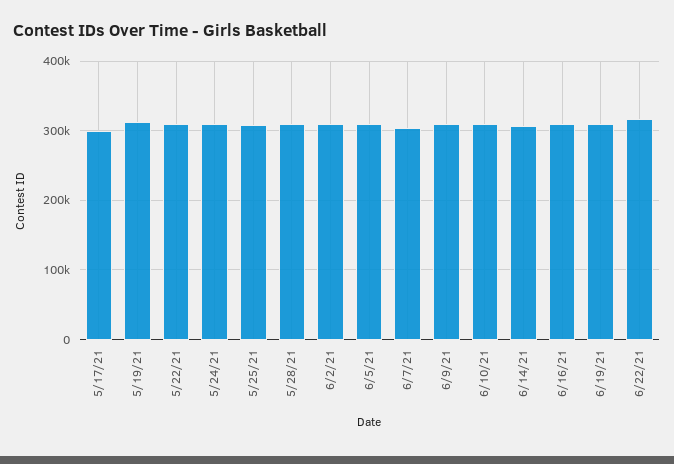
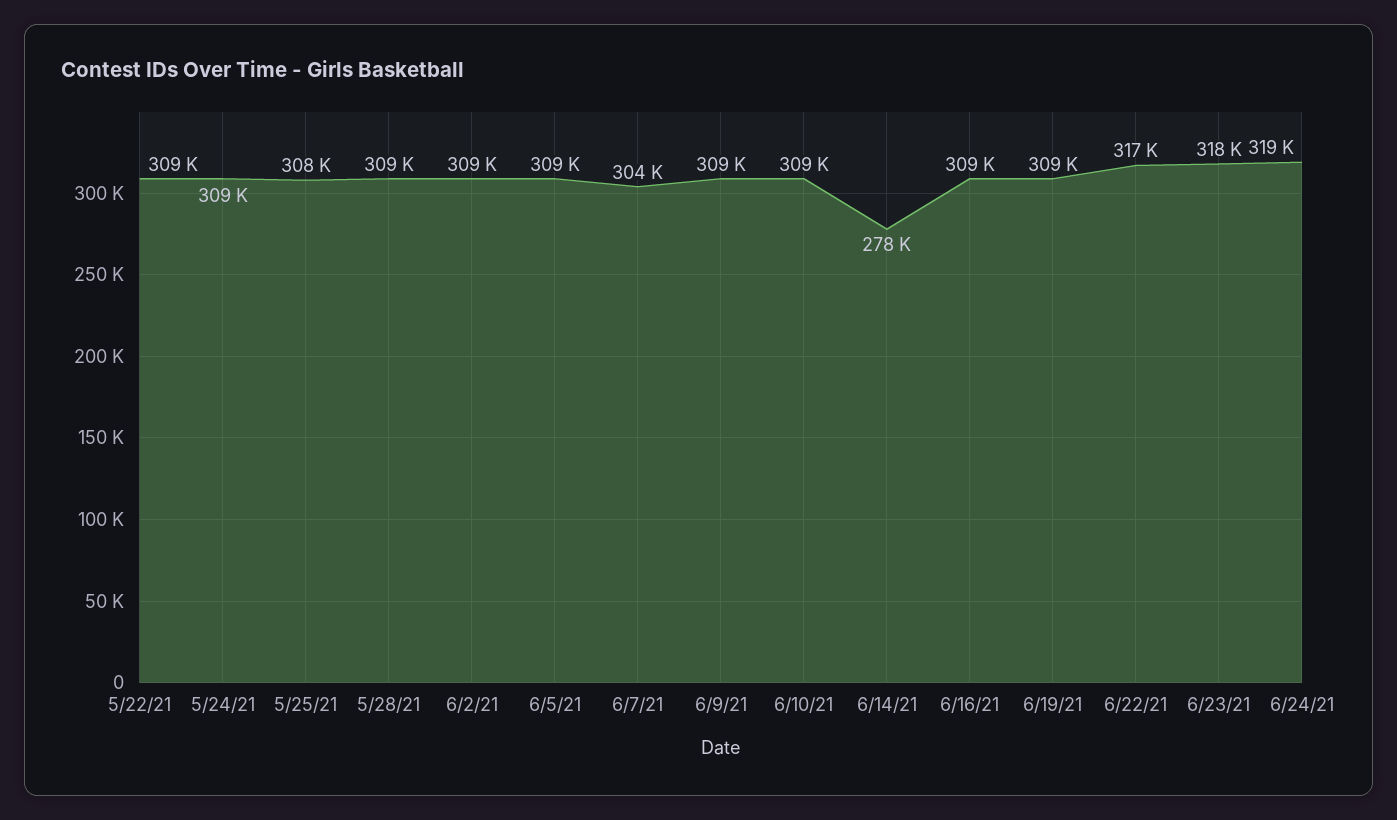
5/17/21: 300000 -> none
5/19/21: 310000 -> none
6/14/21: 310000 -> 278000
6/23/21: none -> 318000
6/24/21: none -> 319000

